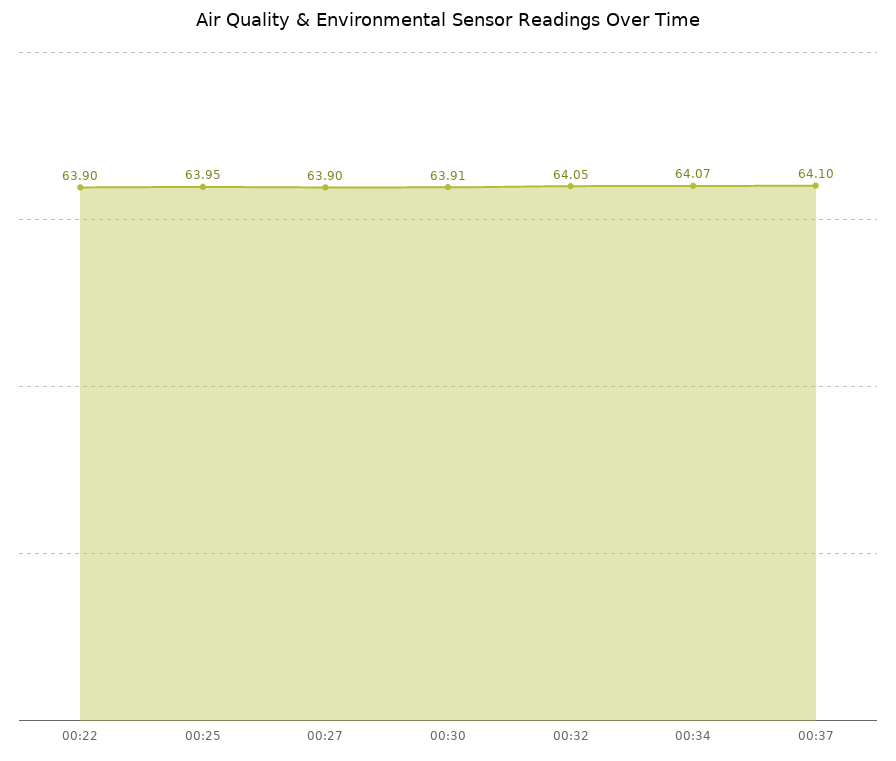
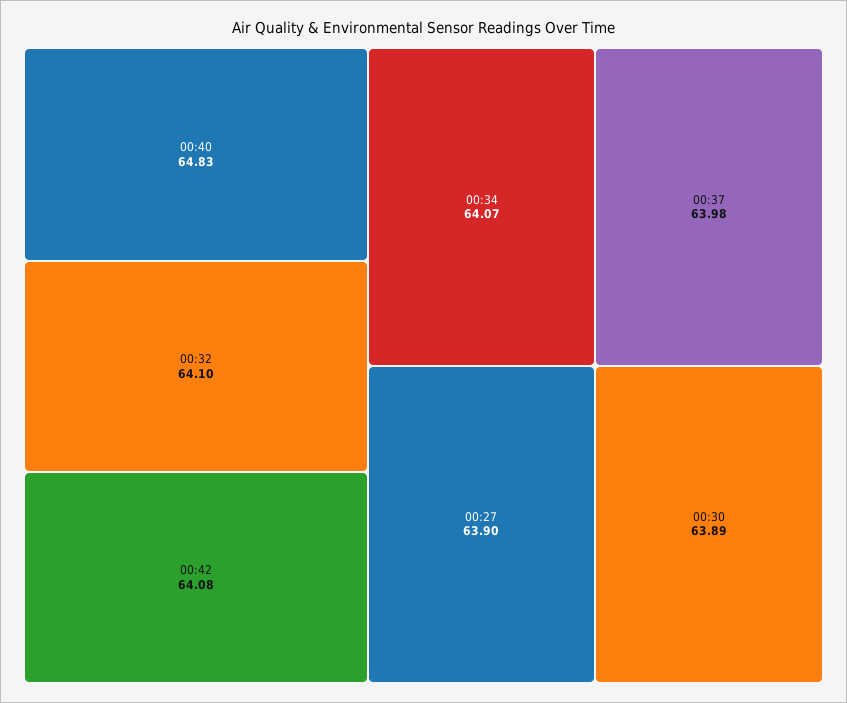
00:22: 63.9 -> none
00:25: 63.95 -> none
00:30: 63.91 -> 63.89
00:32: 64.05 -> 64.1
00:37: 64.1 -> 63.98
00:40: none -> 64.83
00:42: none -> 64.08

